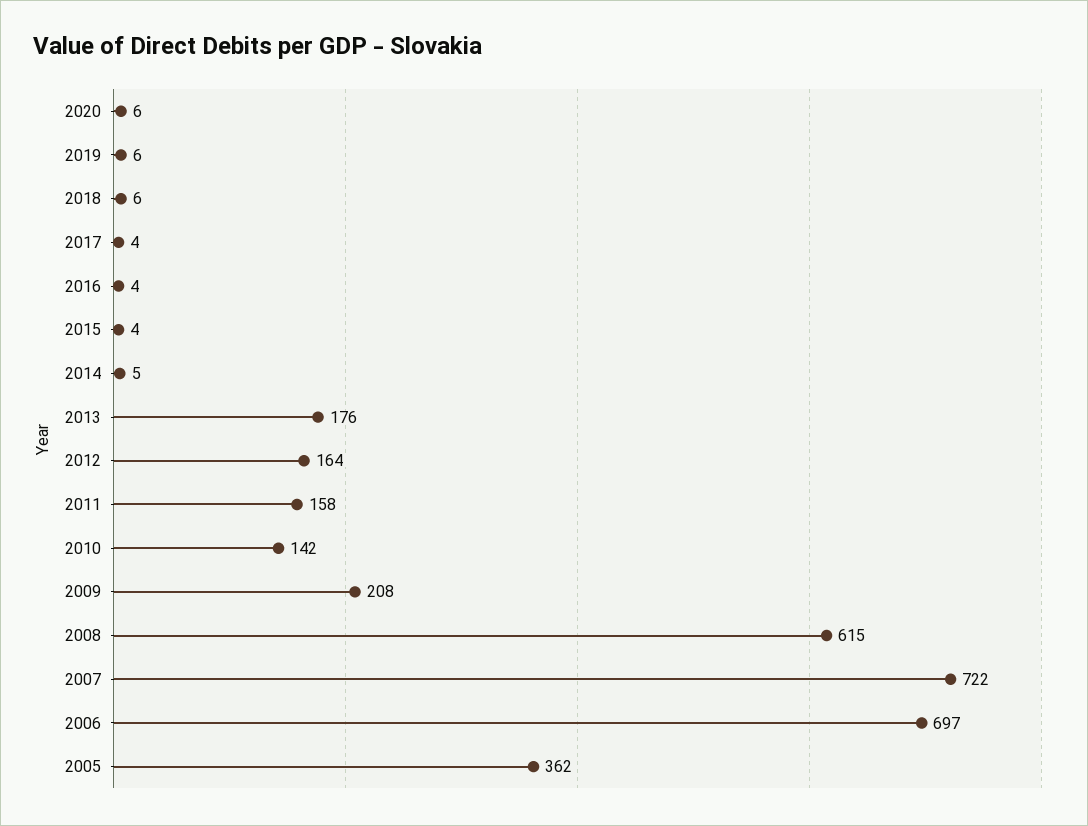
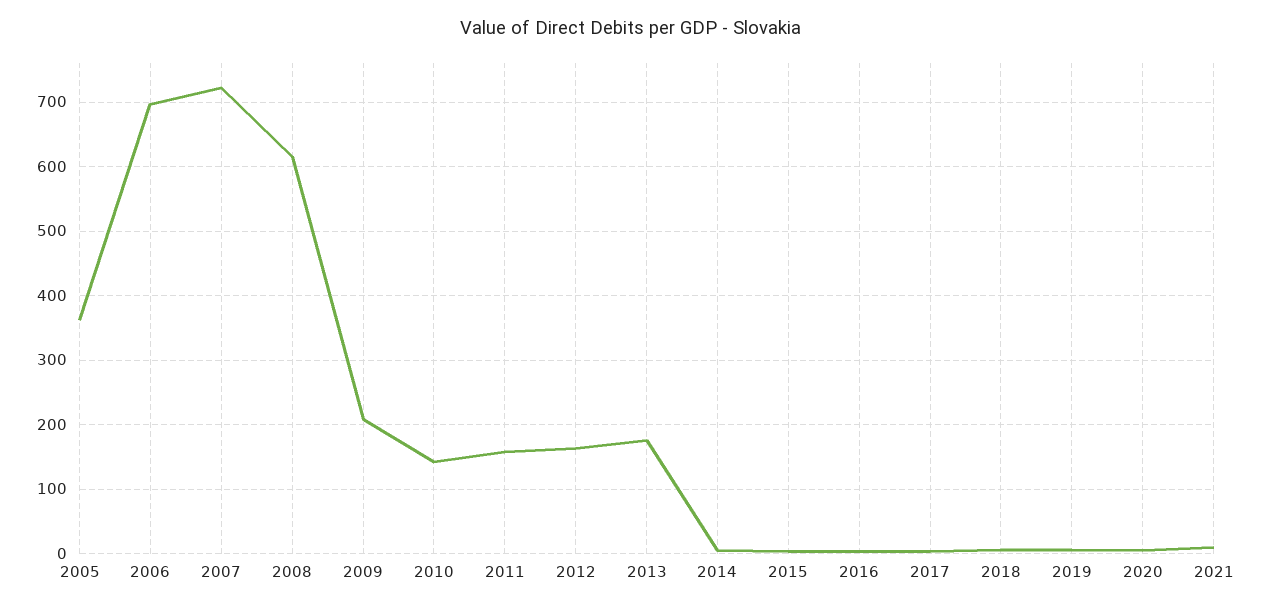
2021: none -> 10

